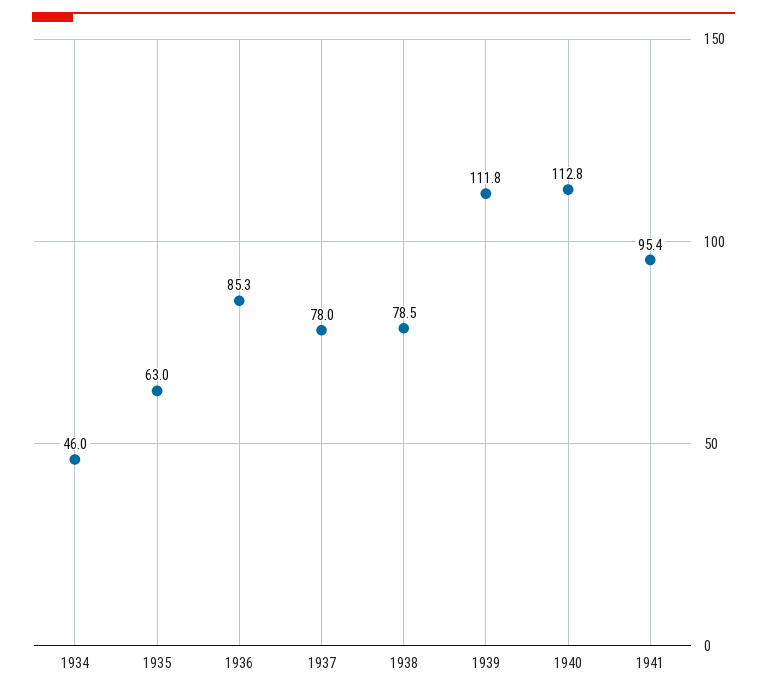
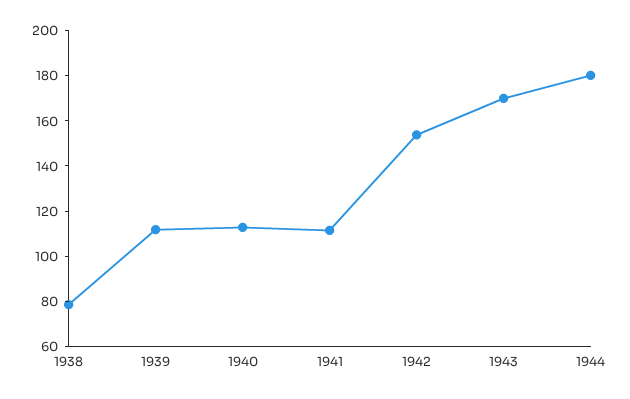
1934: 46 -> none
1935: 63 -> none
1936: 85.3 -> none
1937: 78 -> none
1941: 95.4 -> 110
1942: none -> 155
1943: none -> 170
1944: none -> 180

